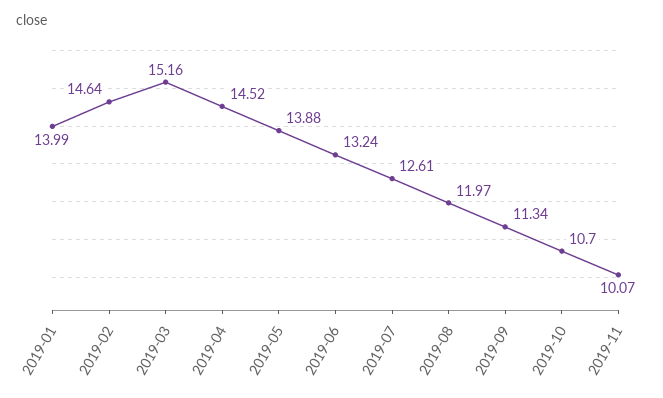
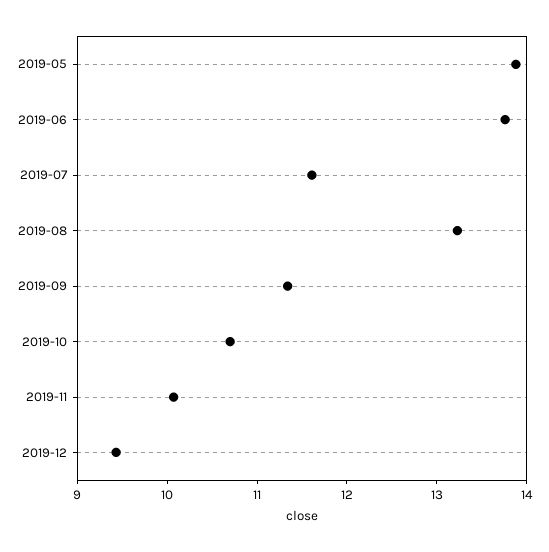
2019-01: 13.99 -> none
2019-02: 14.64 -> none
2019-03: 15.16 -> none
2019-04: 14.52 -> none
2019-06: 13.24 -> 13.8
2019-07: 12.61 -> 11.6
2019-08: 11.97 -> 13.2
2019-12: none -> 9.4

